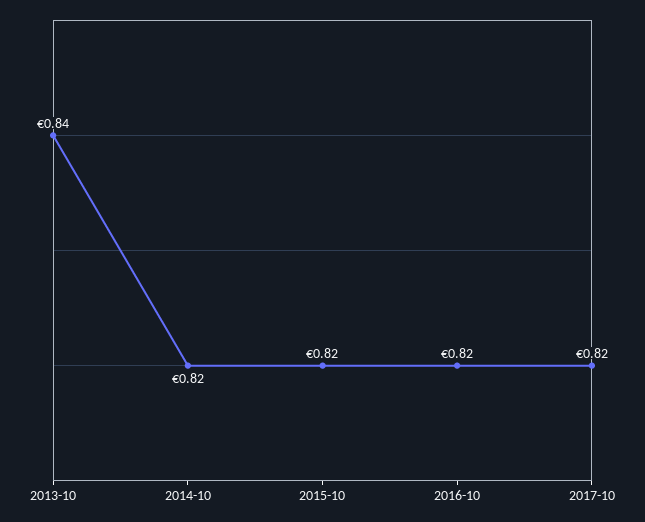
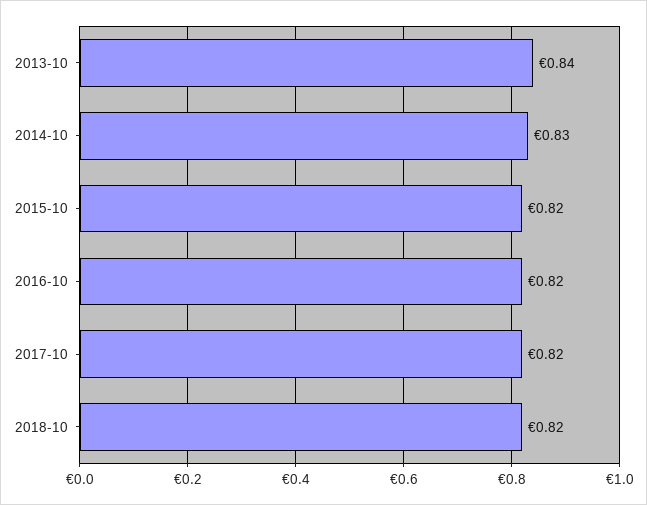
2014-10: 0.82 -> 0.83
2018-10: none -> 0.82

